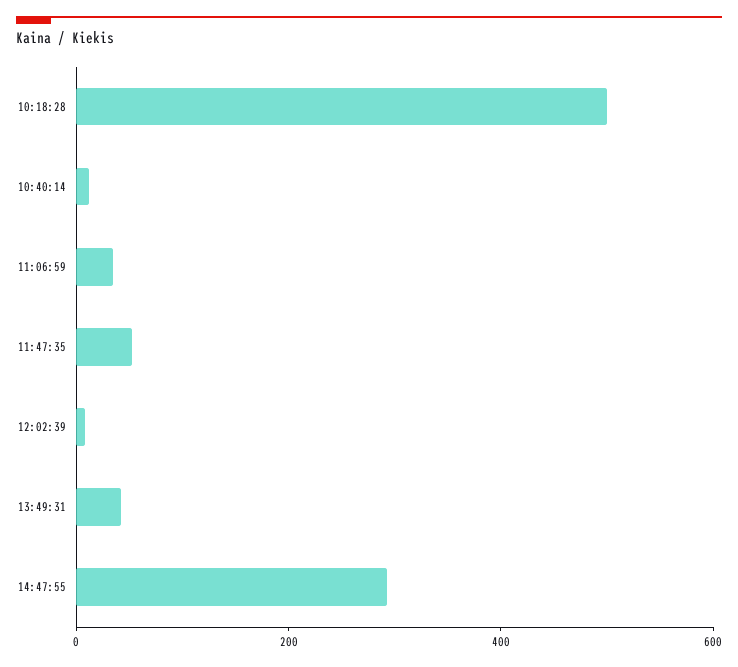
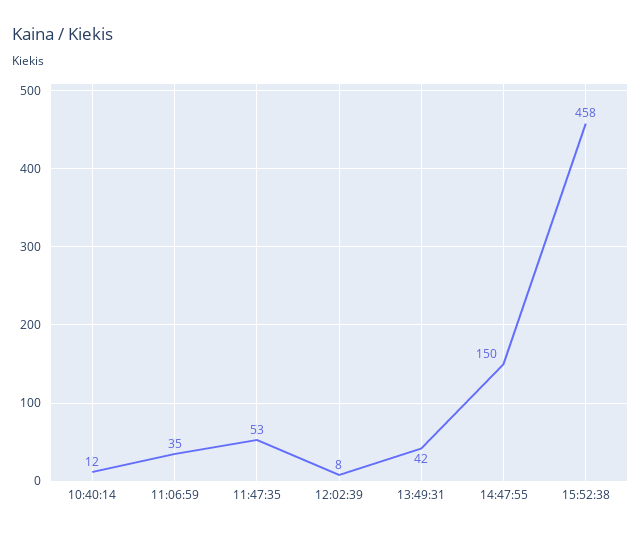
10:18:28: 500 -> none
14:47:55: 300 -> 150
15:52:38: none -> 458

